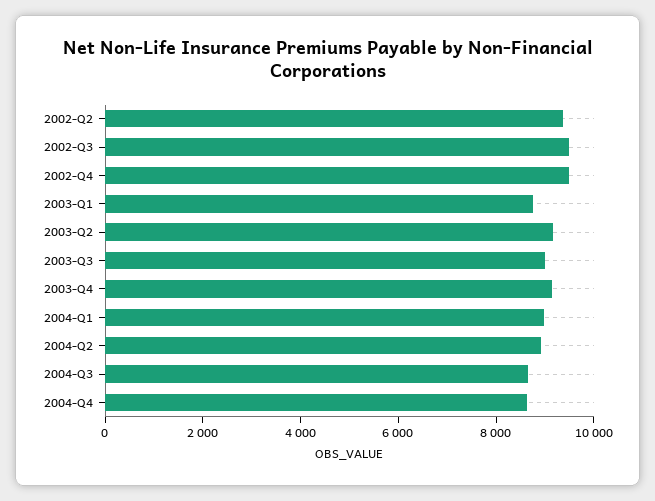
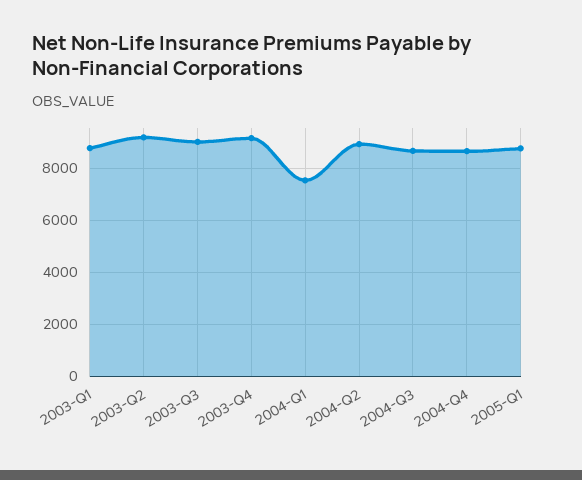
2002-Q2: 9500 -> none
2002-Q3: 9500 -> none
2002-Q4: 9500 -> none
2004-Q1: 9000 -> 7500
2005-Q1: none -> 8750

